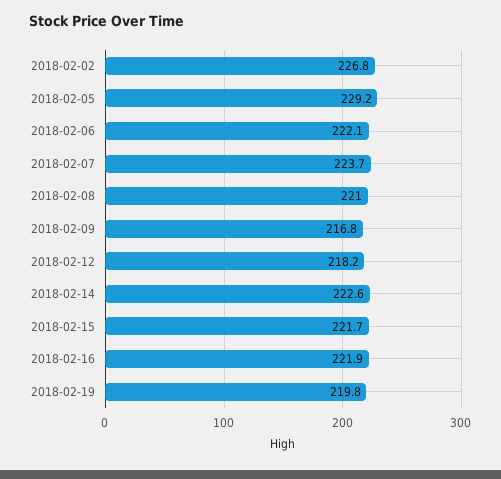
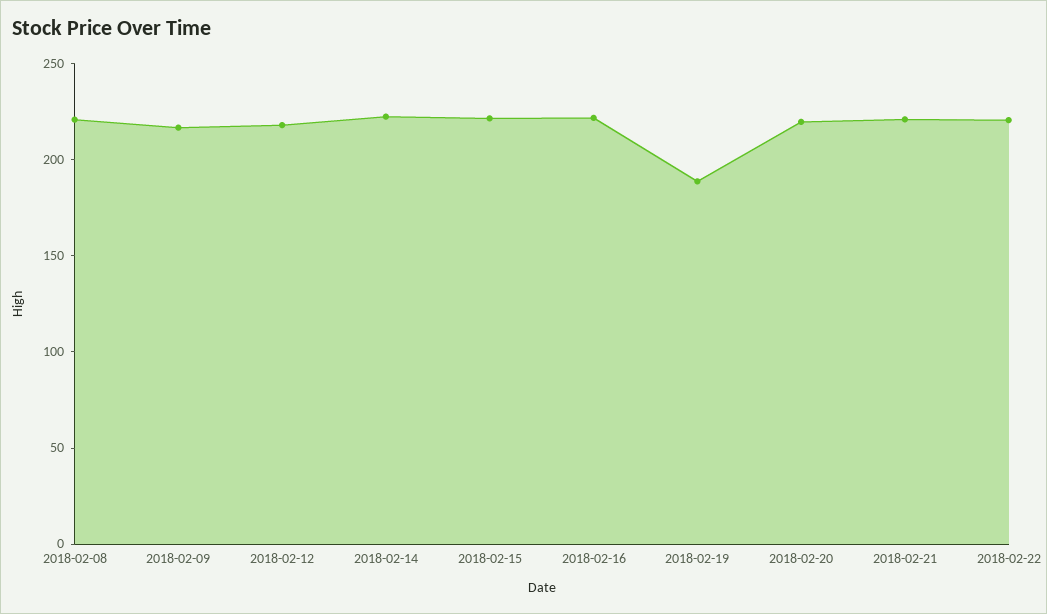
2018-02-02: 226.8 -> none
2018-02-05: 229.2 -> none
2018-02-06: 222.1 -> none
2018-02-07: 223.7 -> none
2018-02-19: 219.8 -> 190
2018-02-20: none -> 220
2018-02-21: none -> 220
2018-02-22: none -> 220

